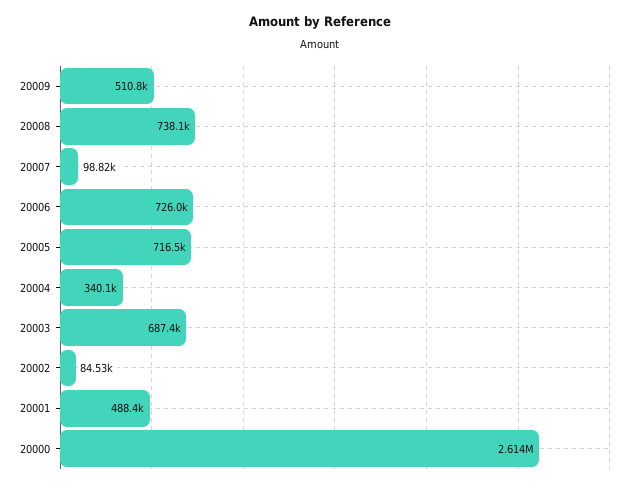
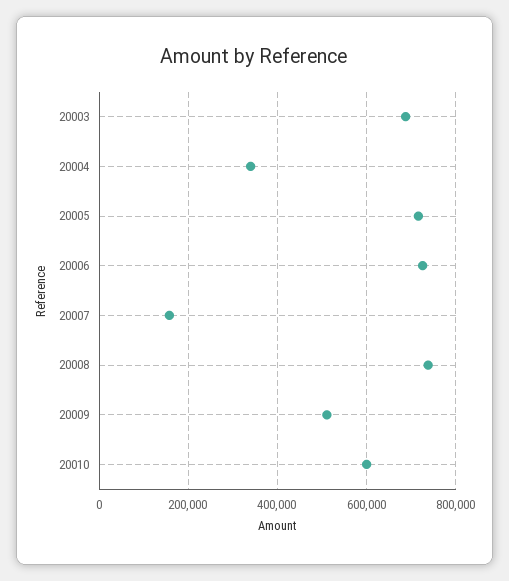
20007: 98820 -> 160000
20002: 84530 -> none
20001: 488400 -> none
20000: 2614000 -> none
20010: none -> 600000

